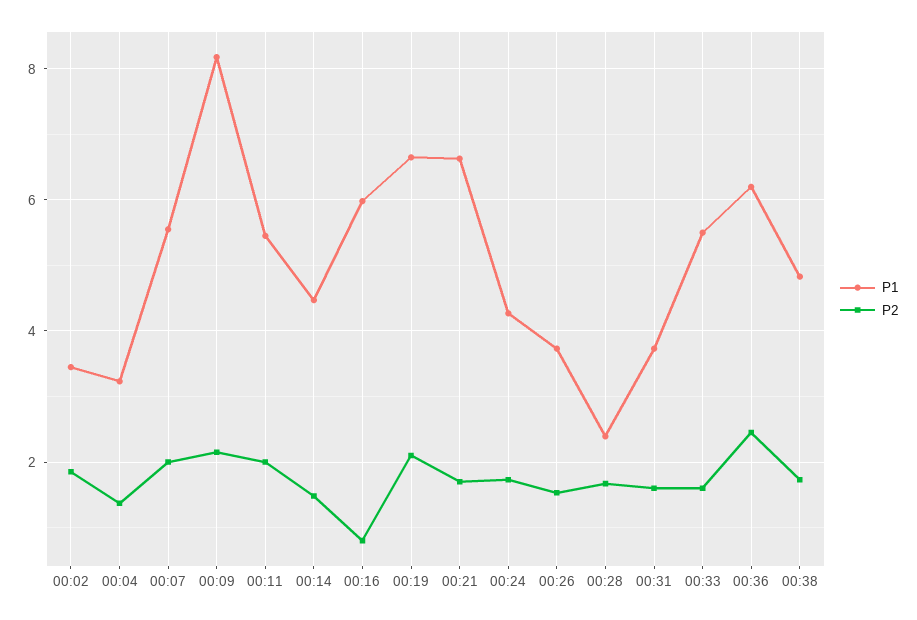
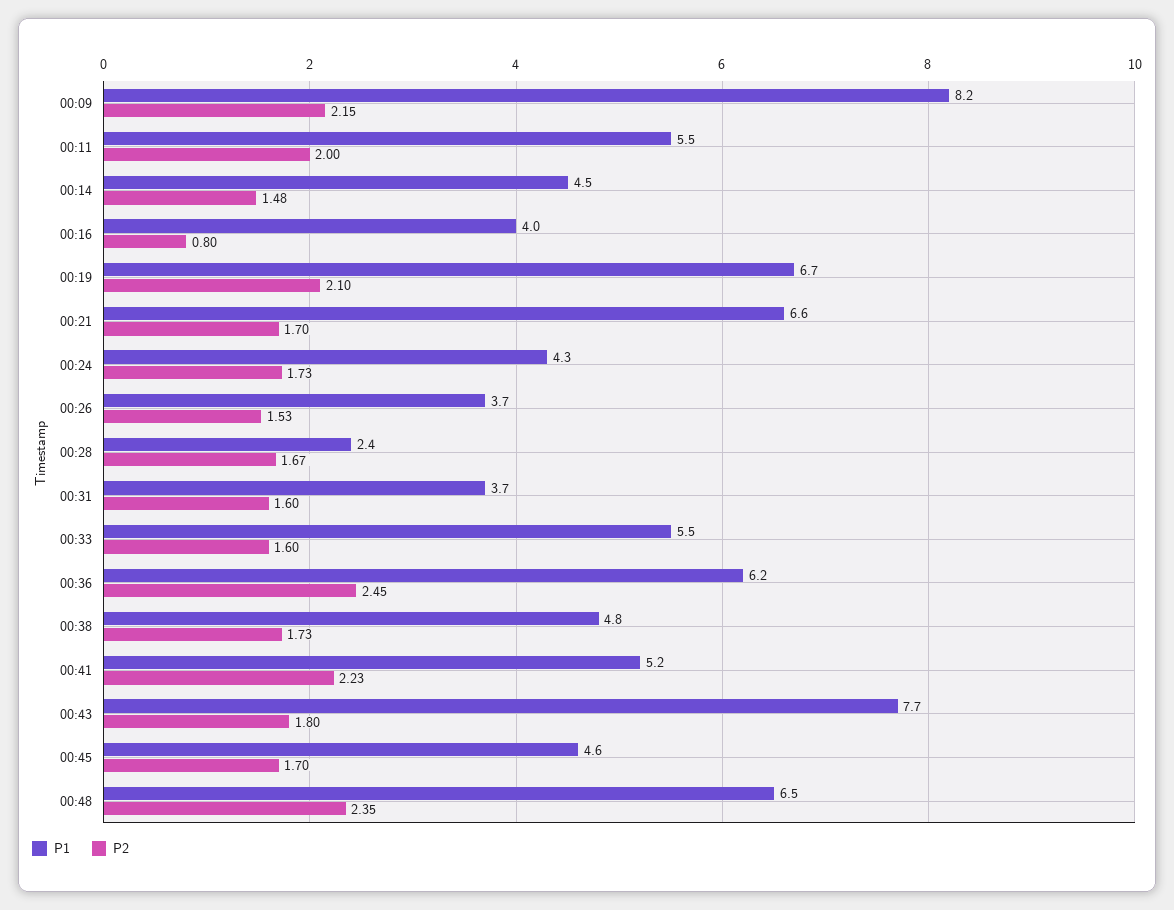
P1, 00:02: 3.4 -> none
P2, 00:02: 1.8 -> none
P1, 00:04: 3.2 -> none
P2, 00:04: 1.4 -> none
P1, 00:07: 5.6 -> none
P2, 00:07: 2 -> none
P1, 00:16: 6 -> 4
P1, 00:41: none -> 5.2
P2, 00:41: none -> 2.23
P1, 00:43: none -> 7.7
P2, 00:43: none -> 1.8
P1, 00:45: none -> 4.6
P2, 00:45: none -> 1.7
P1, 00:48: none -> 6.5
P2, 00:48: none -> 2.35

